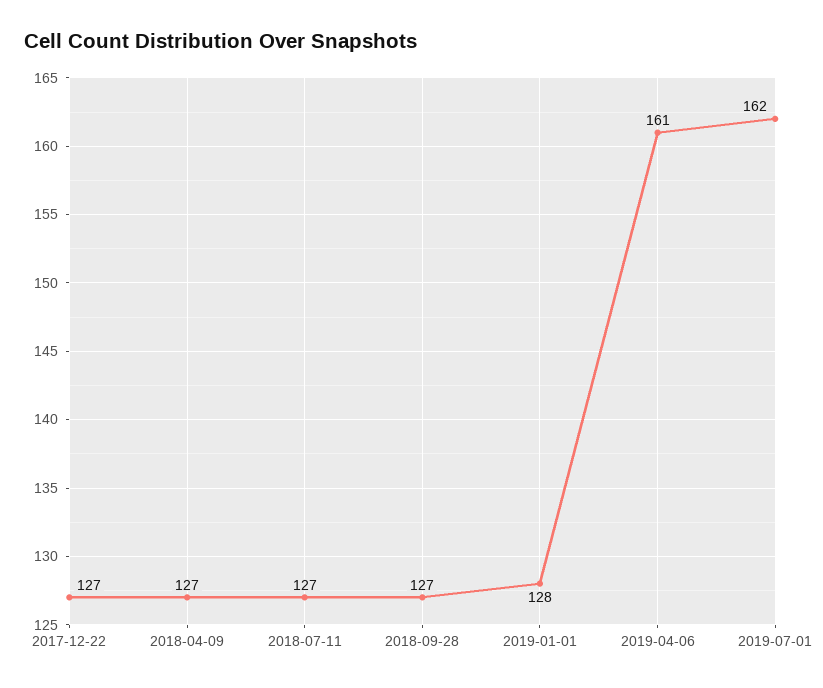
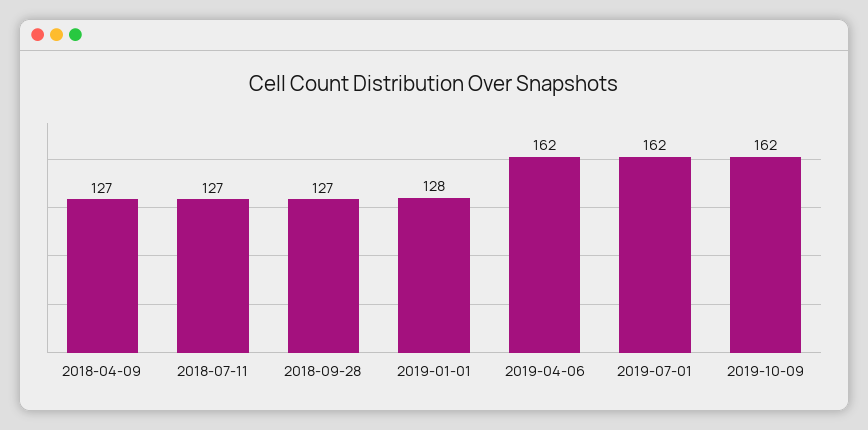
2017-12-22: 127 -> none
2019-04-06: 161 -> 162
2019-10-09: none -> 162

